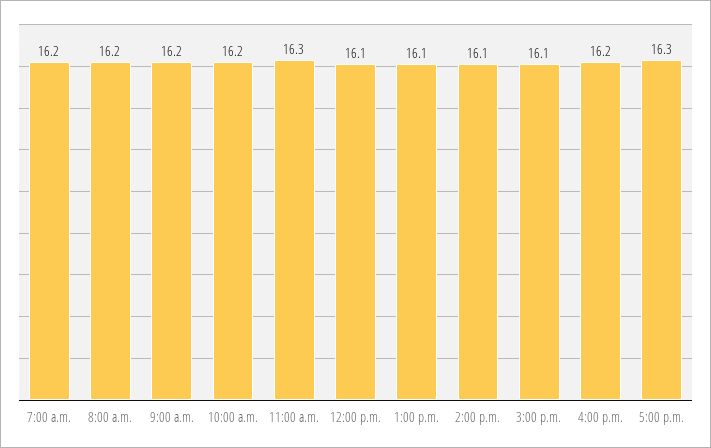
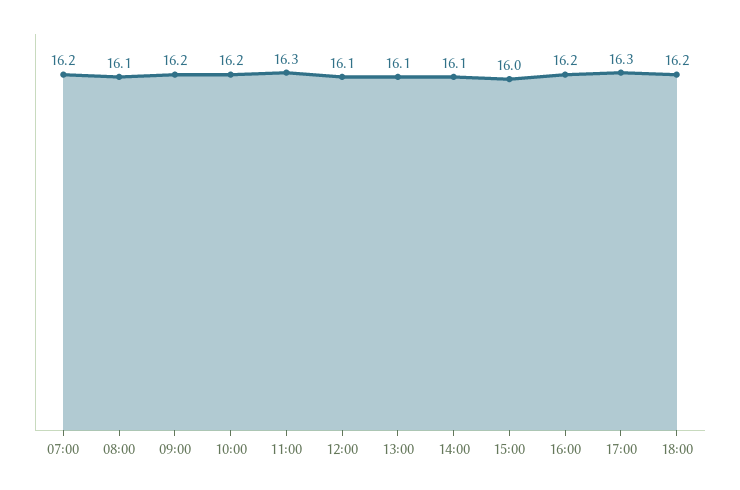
8:00 a.m.: 16.2 -> 16.1
3:00 p.m.: 16.1 -> 16
18:00: none -> 16.2

